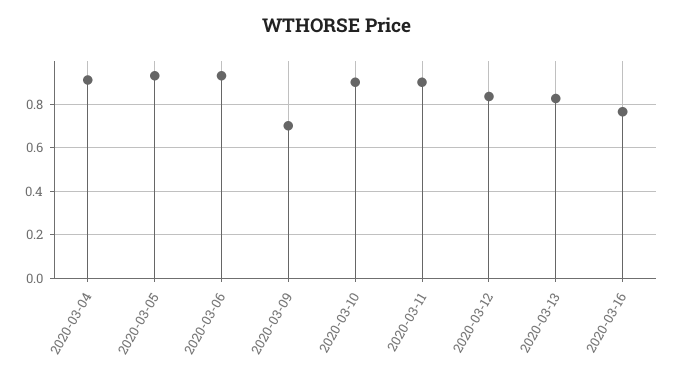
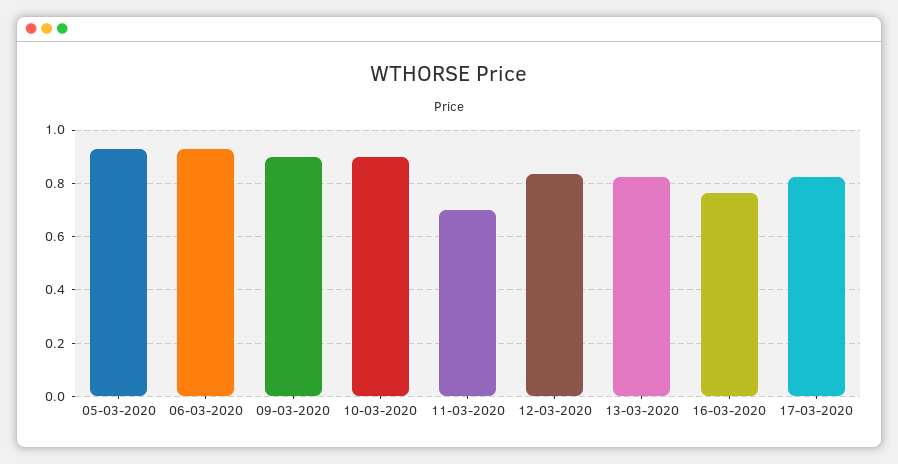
2020-03-04: 0.9 -> none
2020-03-09: 0.7 -> 0.9
2020-03-11: 0.9 -> 0.7
17-03-2020: none -> 0.825

